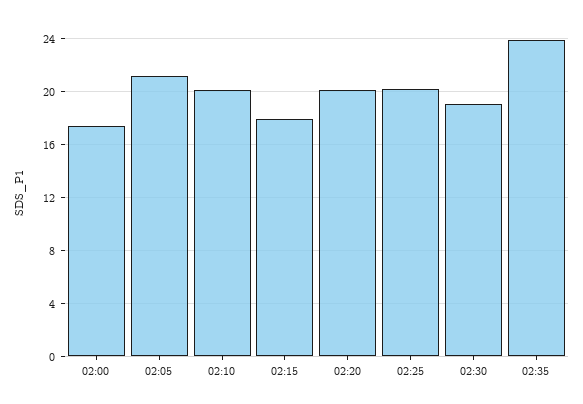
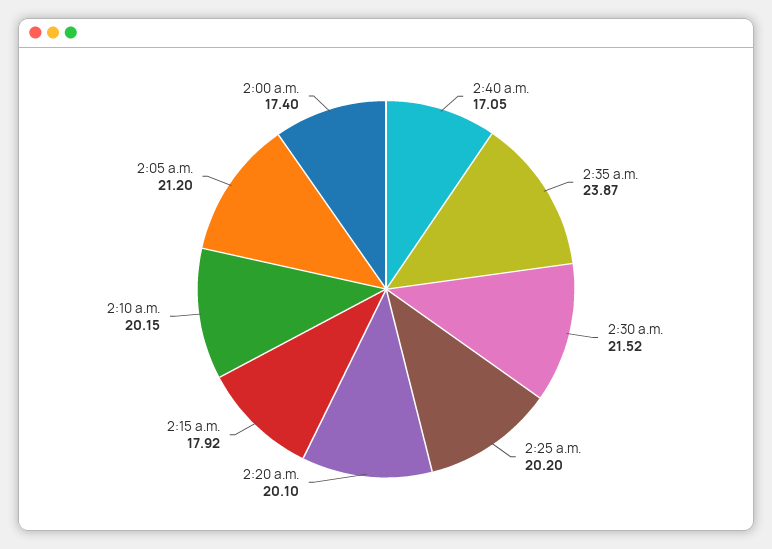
02:30: 19 -> 21.52
2:40 a.m.: none -> 17.05

